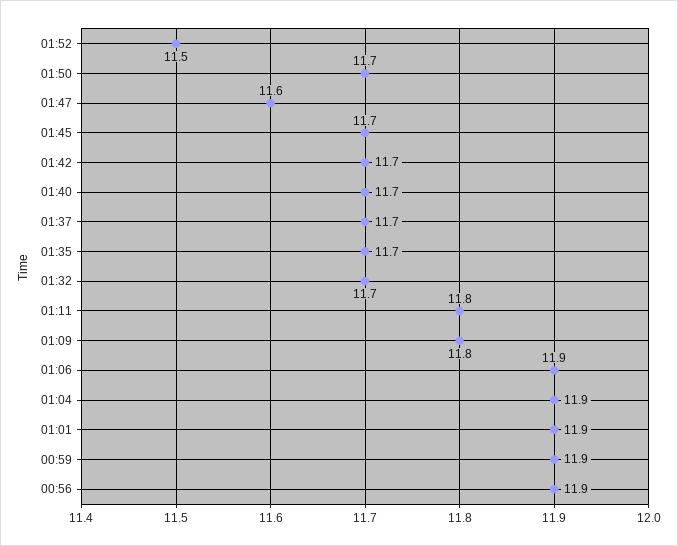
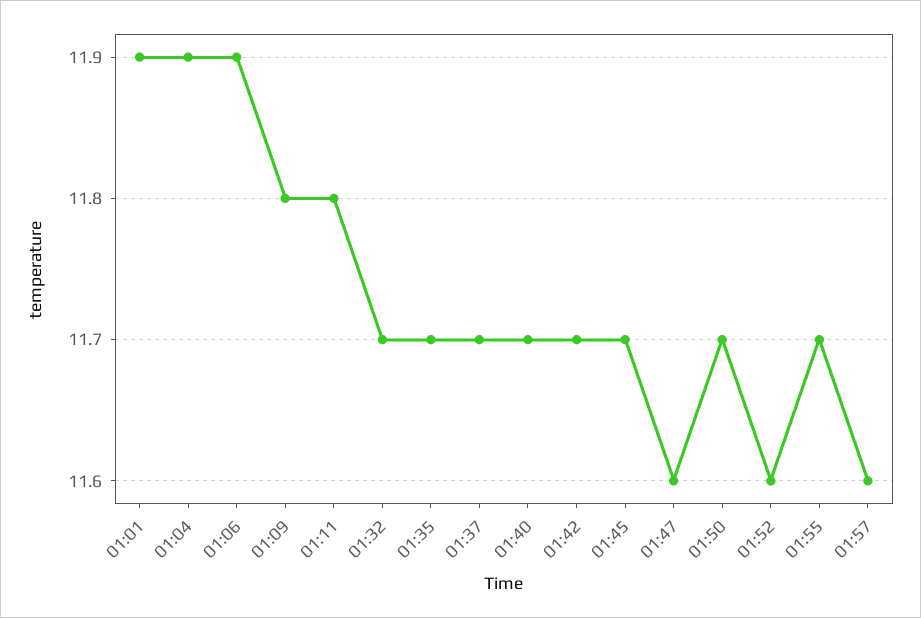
01:52: 11.5 -> 11.6
00:59: 11.9 -> none
00:56: 11.9 -> none
01:55: none -> 11.7
01:57: none -> 11.6

